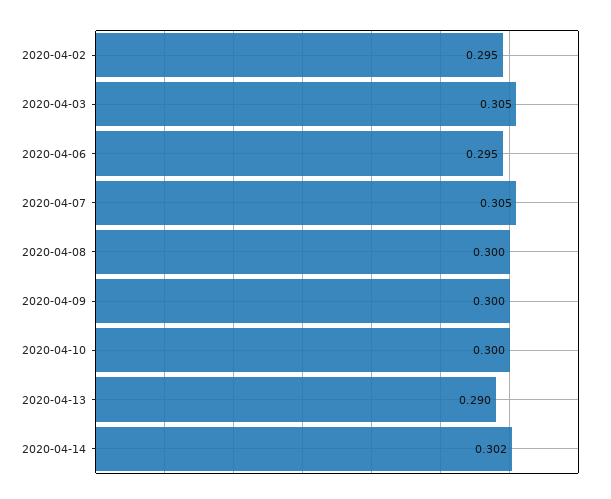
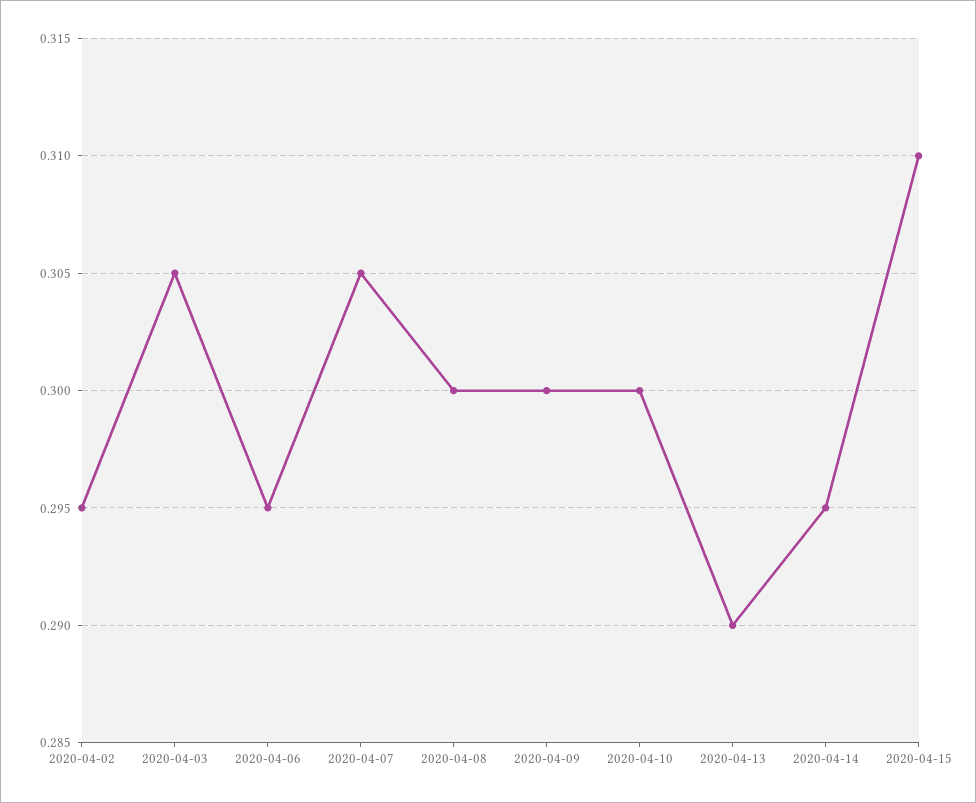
2020-04-14: 0.302 -> 0.295
2020-04-15: none -> 0.31

